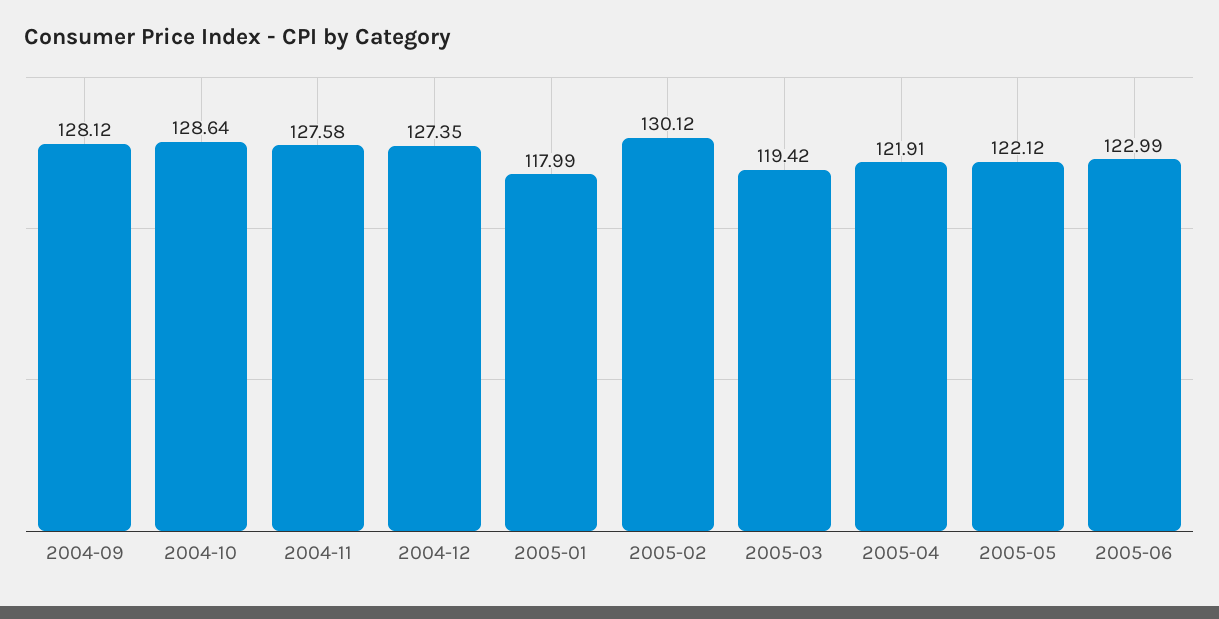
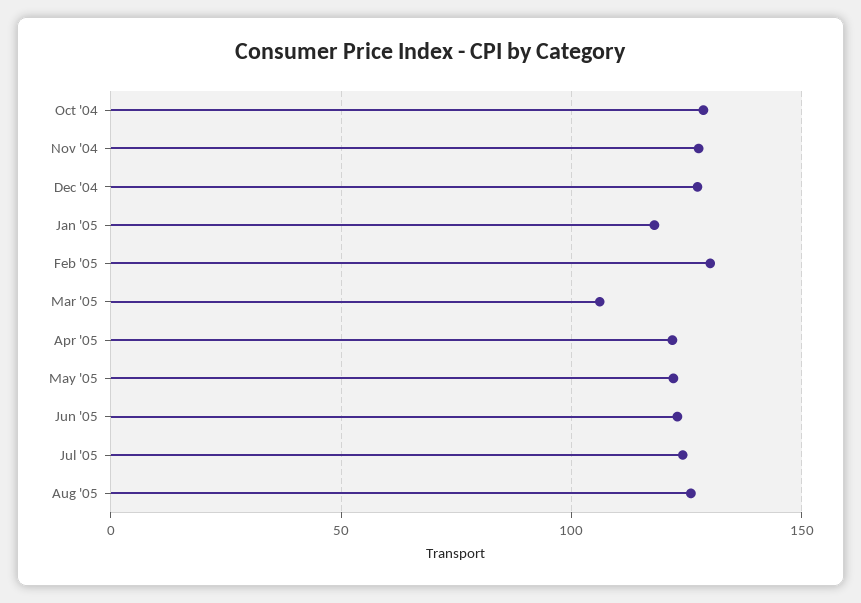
2004-09: 128.12 -> none
2005-03: 119.42 -> 105
Jul '05: none -> 125
Aug '05: none -> 125

